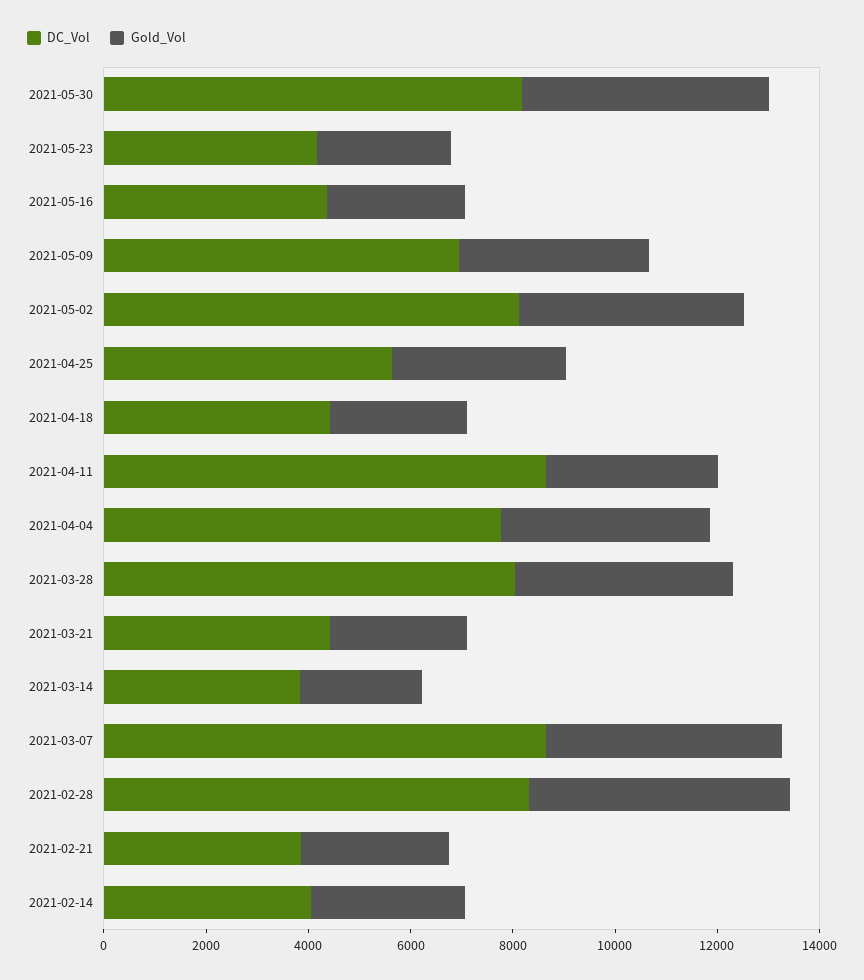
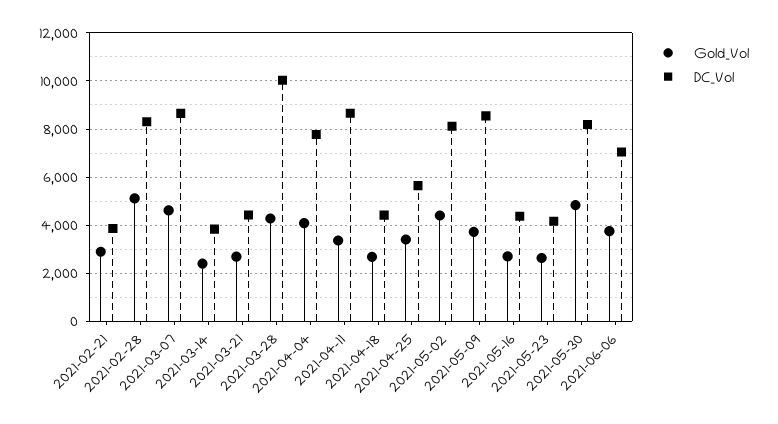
DC_Vol, 2021-05-09: 7000 -> 8500
DC_Vol, 2021-03-28: 8000 -> 10000
DC_Vol, 2021-02-14: 4000 -> none
Gold_Vol, 2021-02-14: 3000 -> none
Gold_Vol, 2021-06-06: none -> 3750
DC_Vol, 2021-06-06: none -> 7000

